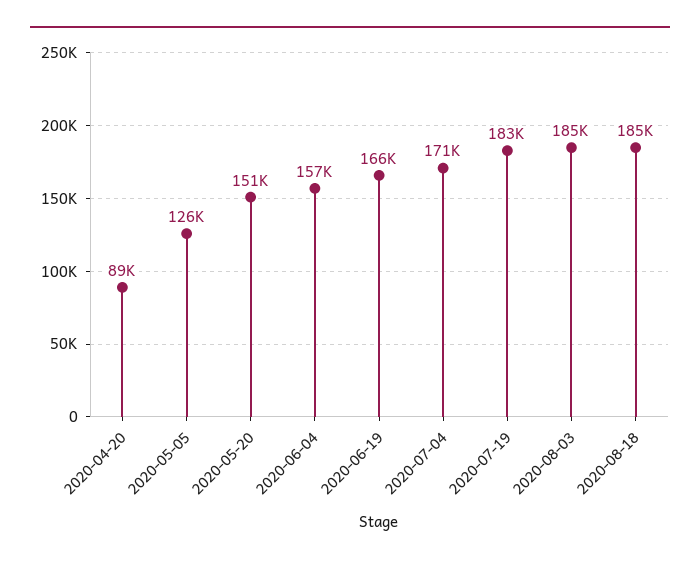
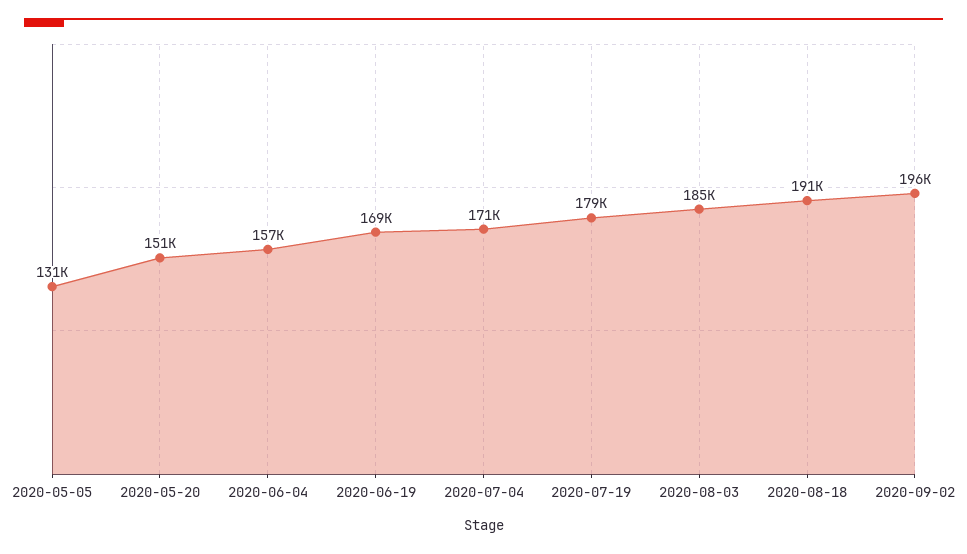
2020-04-20: 89000 -> none
2020-05-05: 126000 -> 131000
2020-06-19: 166000 -> 169000
2020-07-19: 183000 -> 179000
2020-08-18: 185000 -> 191000
2020-09-02: none -> 196000

